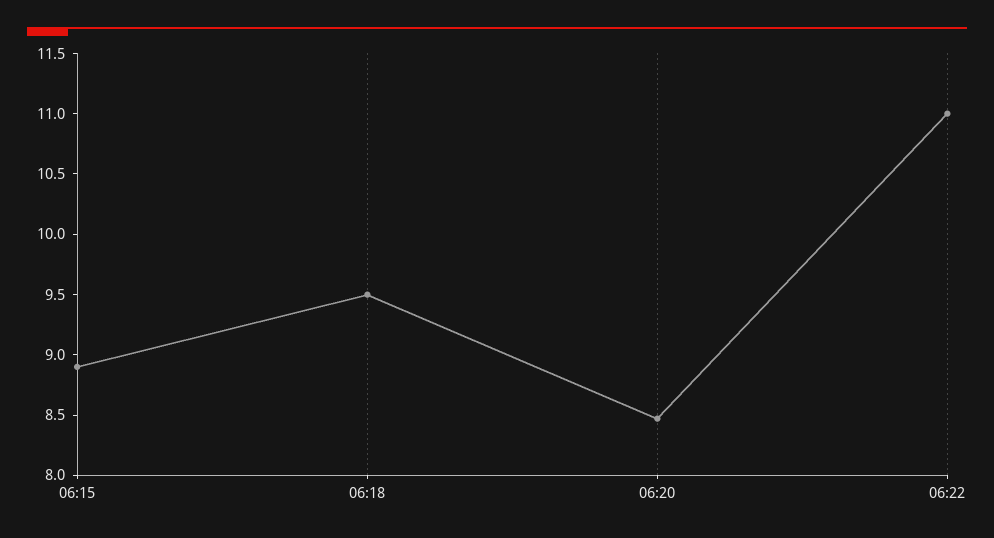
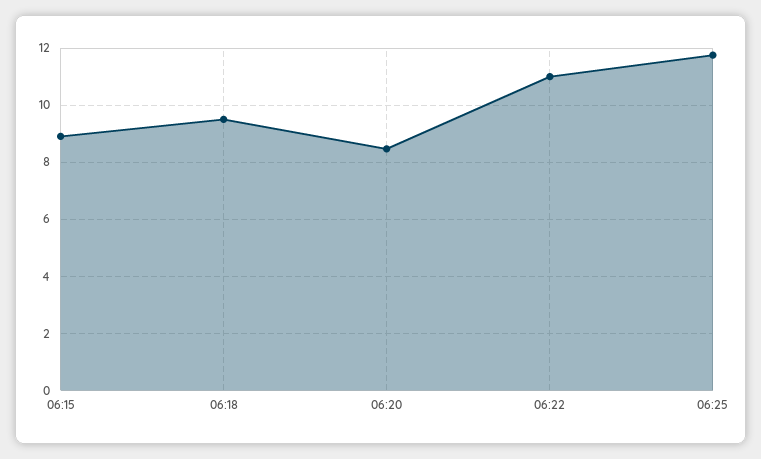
06:25: none -> 11.75

